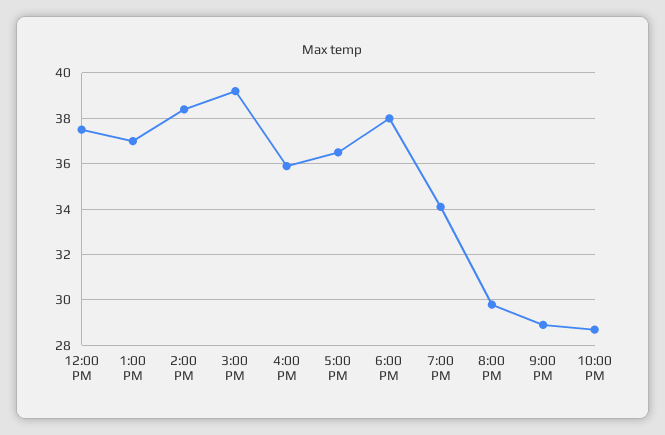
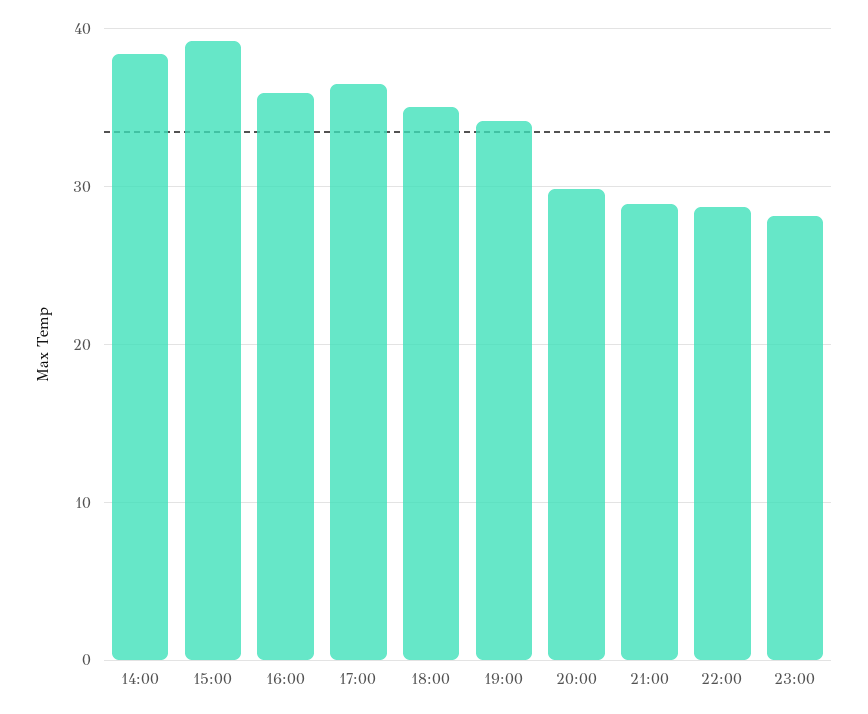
12:00 PM: 37.5 -> none
1:00 PM: 37 -> none
6:00 PM: 38 -> 35
23:00: none -> 28

